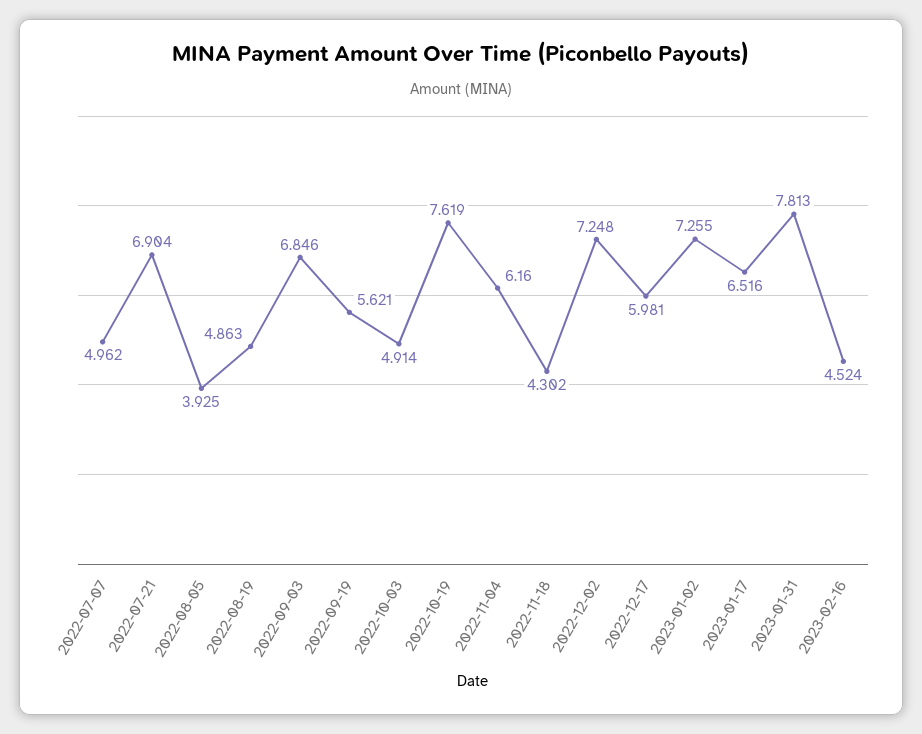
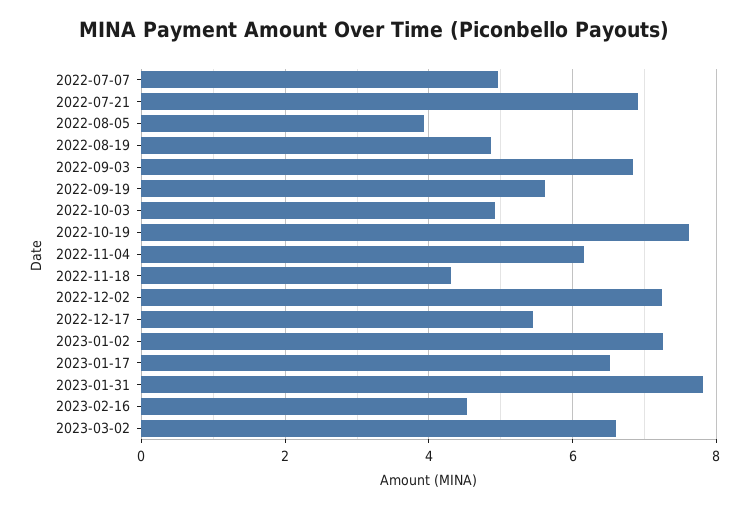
2022-12-17: 5.981 -> 5.4
2023-03-02: none -> 6.6

